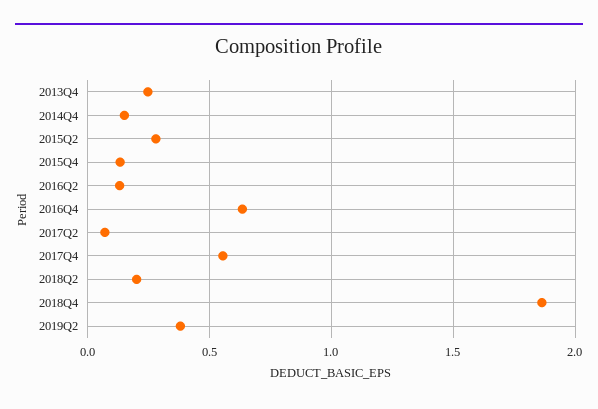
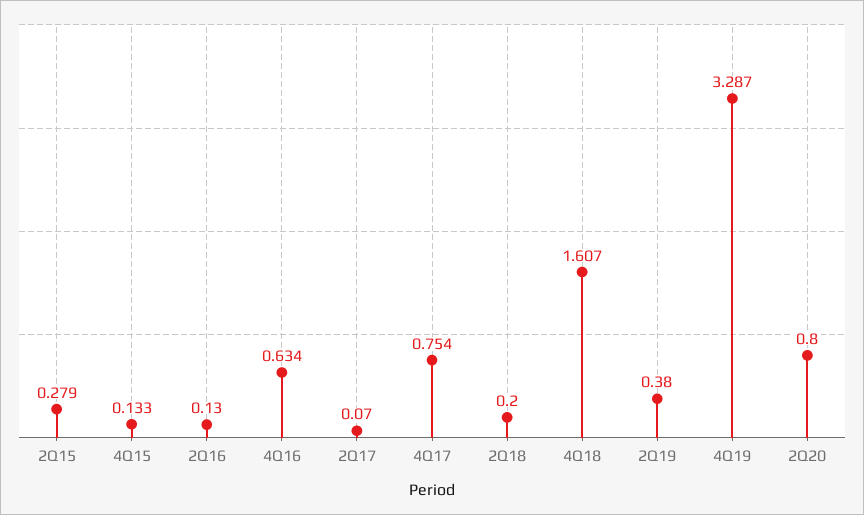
2013Q4: 0.25 -> none
2014Q4: 0.15 -> none
2017Q4: 0.55 -> 0.754
2018Q4: 1.85 -> 1.607
4Q19: none -> 3.287
2Q20: none -> 0.8

